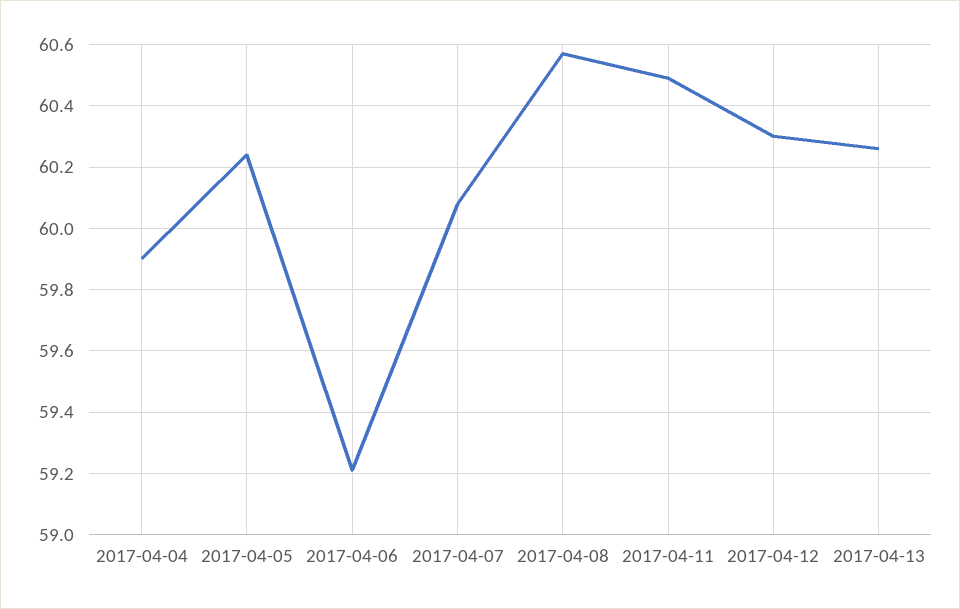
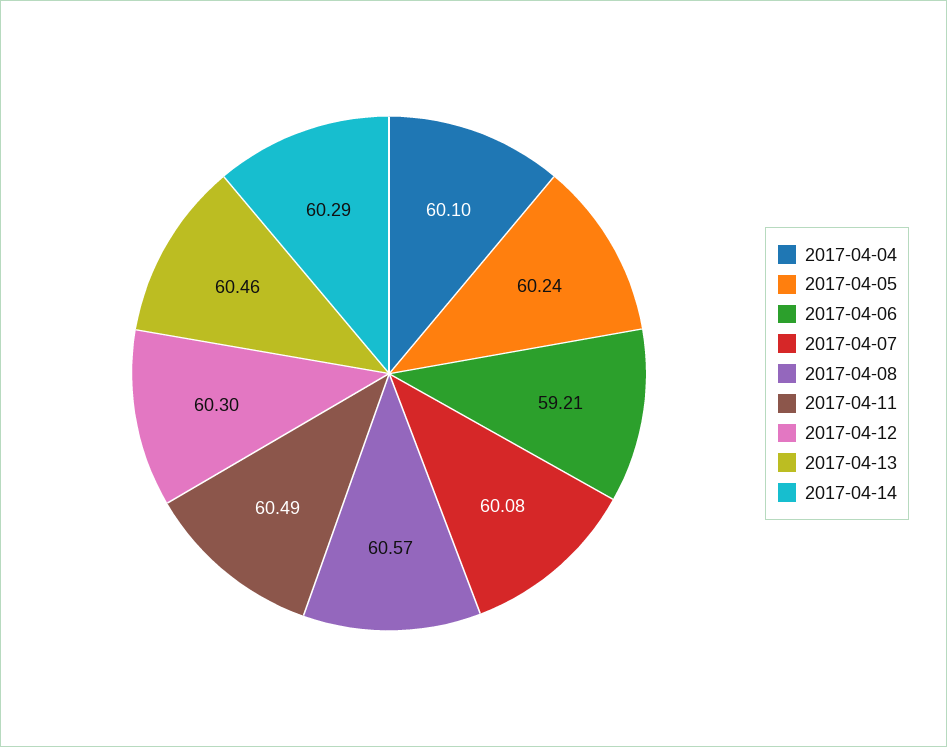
2017-04-04: 59.9 -> 60.1
2017-04-13: 60.25 -> 60.46
2017-04-14: none -> 60.29

